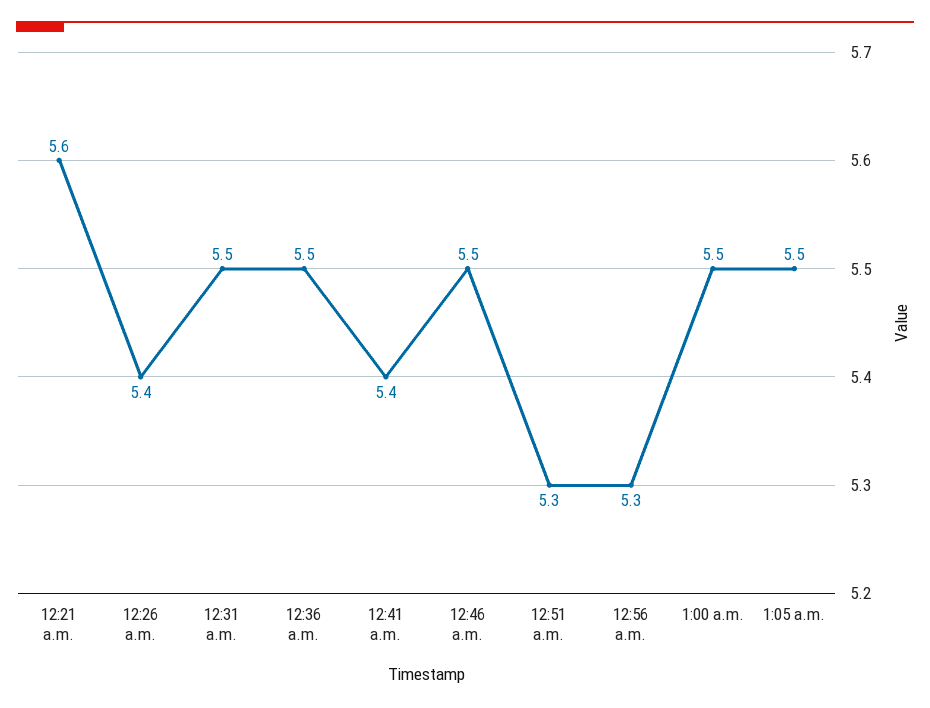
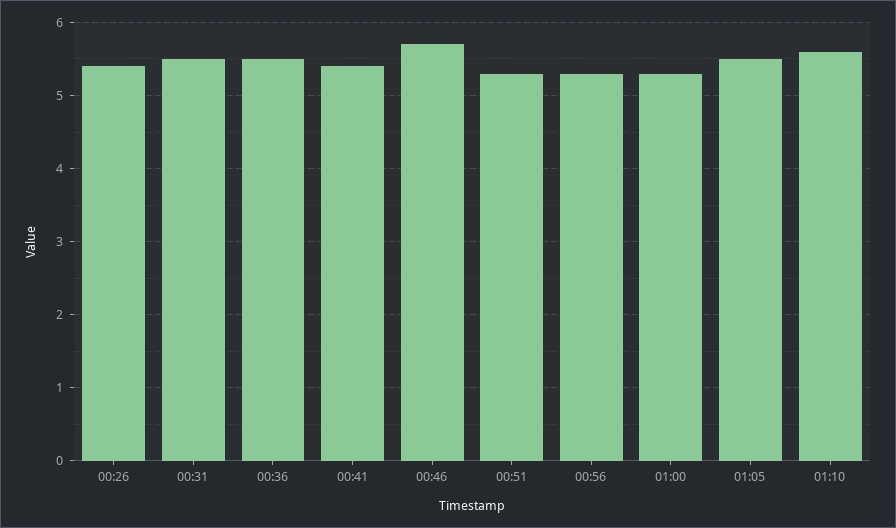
12:21 a.m.: 5.6 -> none
12:46 a.m.: 5.5 -> 5.7
1:00 a.m.: 5.5 -> 5.3
01:10: none -> 5.6

